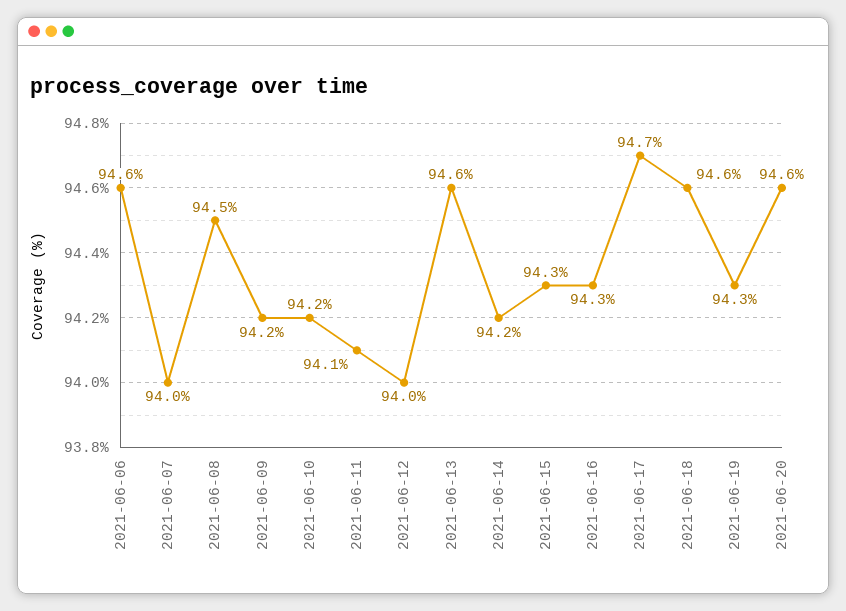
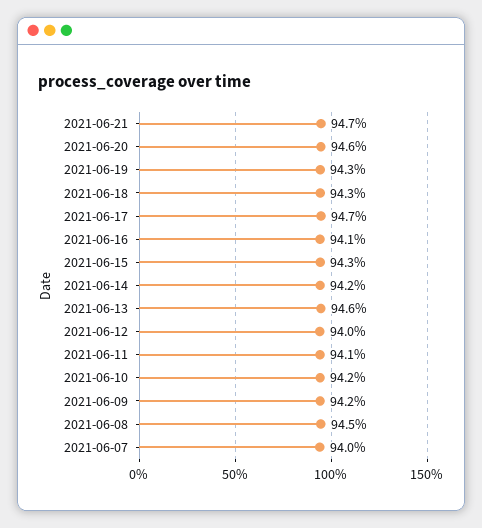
2021-06-06: 94.6 -> none
2021-06-16: 94.3 -> 94.1
2021-06-18: 94.6 -> 94.3
2021-06-21: none -> 94.7

